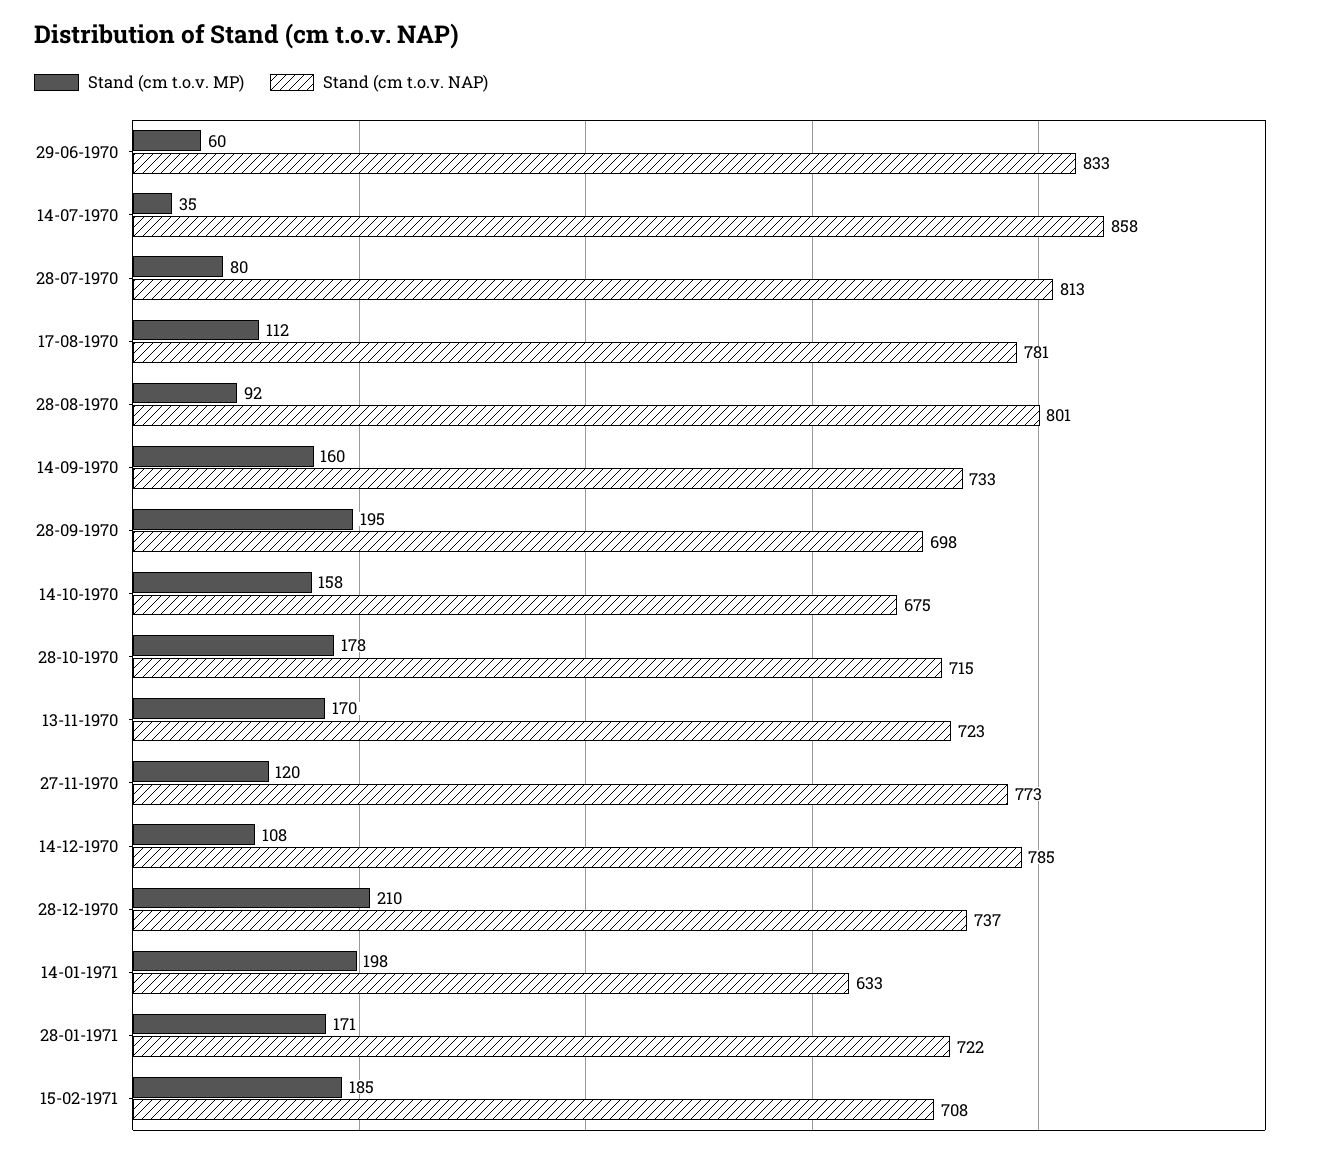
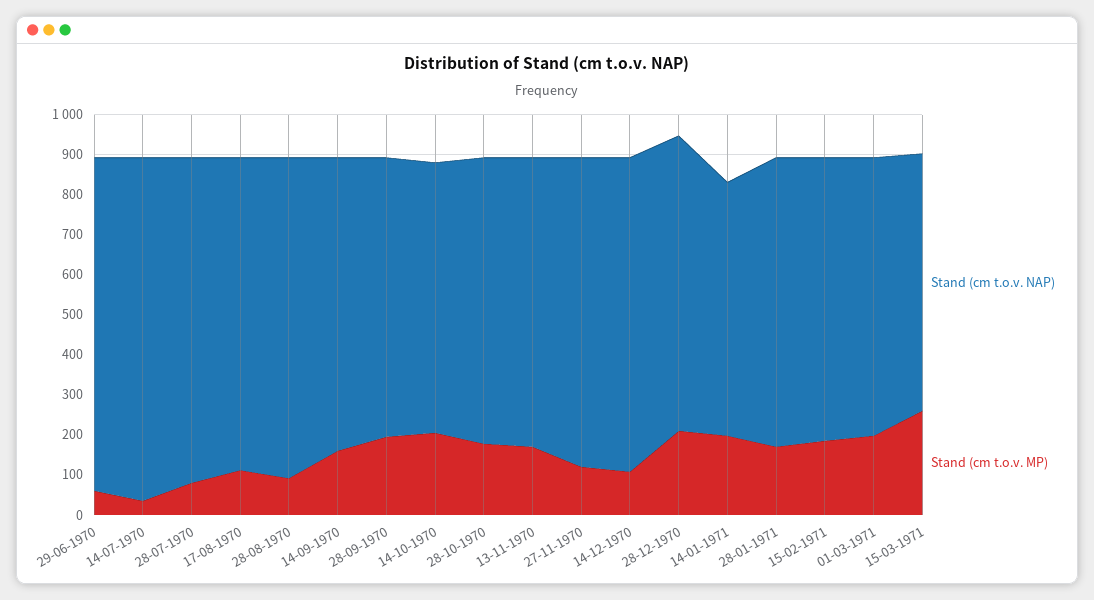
Stand (cm t.o.v. MP), 14-10-1970: 158 -> 200
Stand (cm t.o.v. NAP), 01-03-1971: none -> 700
Stand (cm t.o.v. MP), 01-03-1971: none -> 200
Stand (cm t.o.v. NAP), 15-03-1971: none -> 640
Stand (cm t.o.v. MP), 15-03-1971: none -> 260

